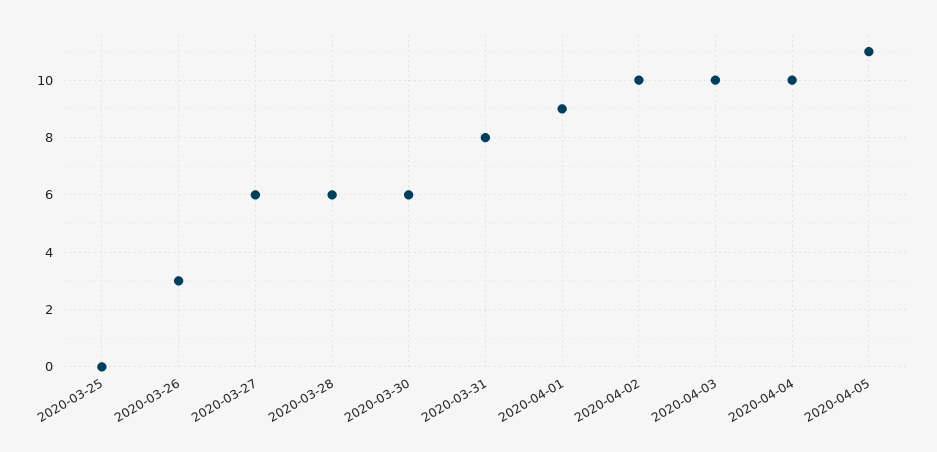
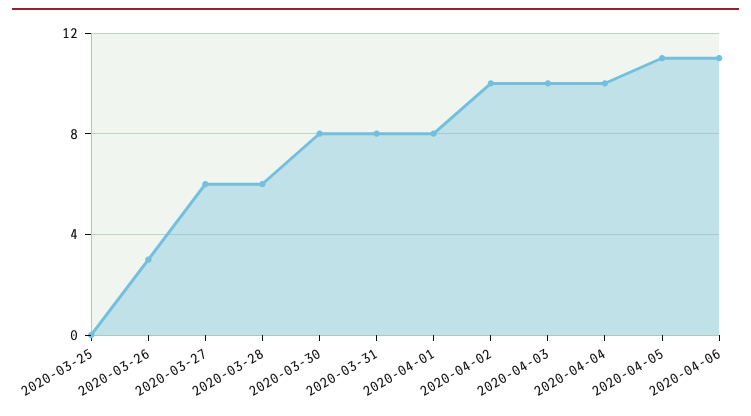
2020-03-30: 6 -> 8
2020-04-01: 9 -> 8
2020-04-06: none -> 11

